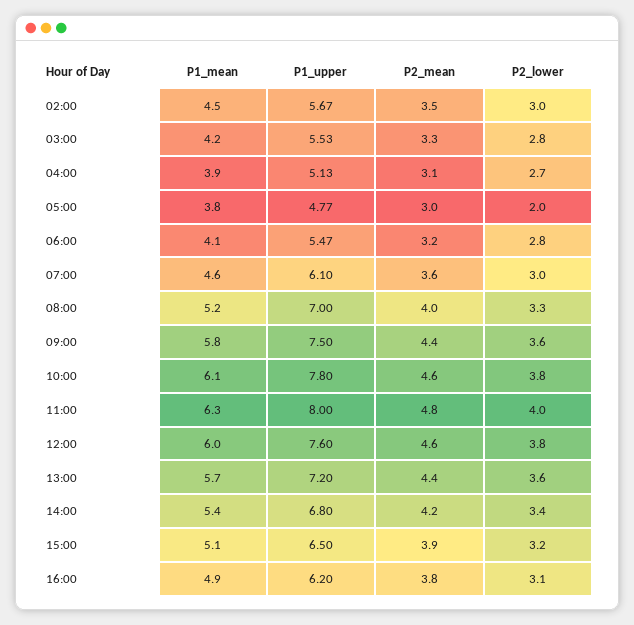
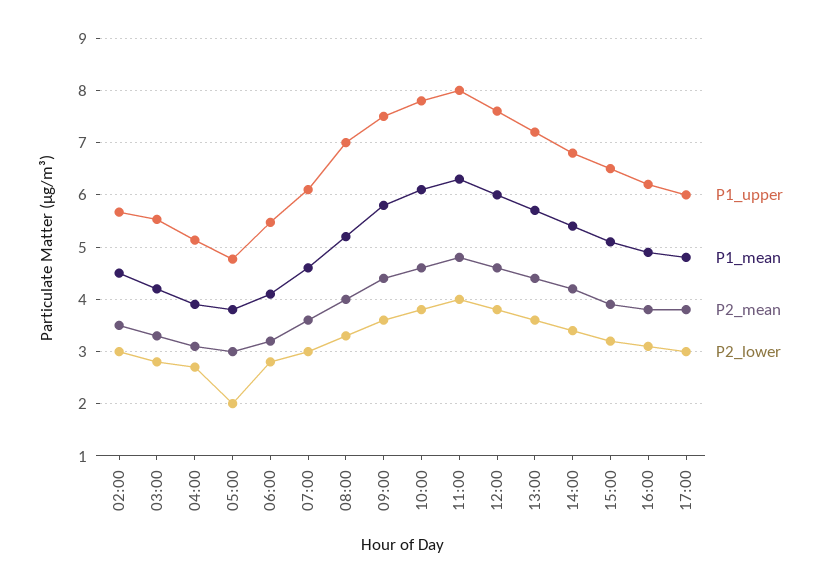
P1_upper, 17:00: none -> 6
P1_mean, 17:00: none -> 4.8
P2_mean, 17:00: none -> 3.8
P2_lower, 17:00: none -> 3

